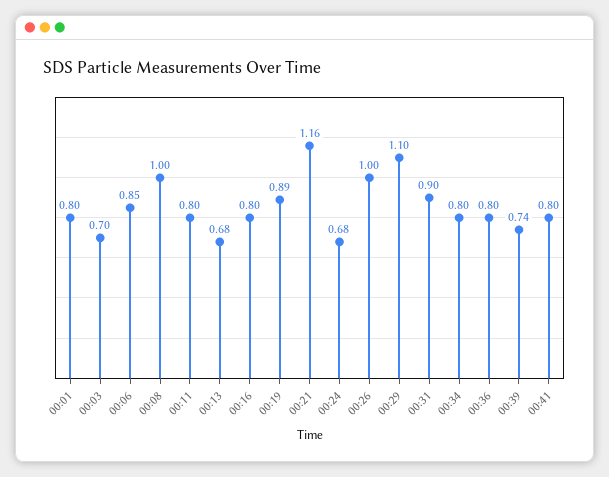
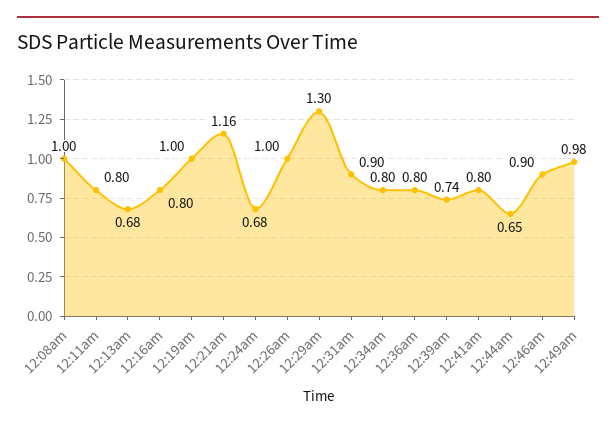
00:01: 0.8 -> none
00:03: 0.7 -> none
00:06: 0.85 -> none
00:19: 0.89 -> 1
00:29: 1.1 -> 1.3
12:44am: none -> 0.65
12:46am: none -> 0.9
12:49am: none -> 0.98

